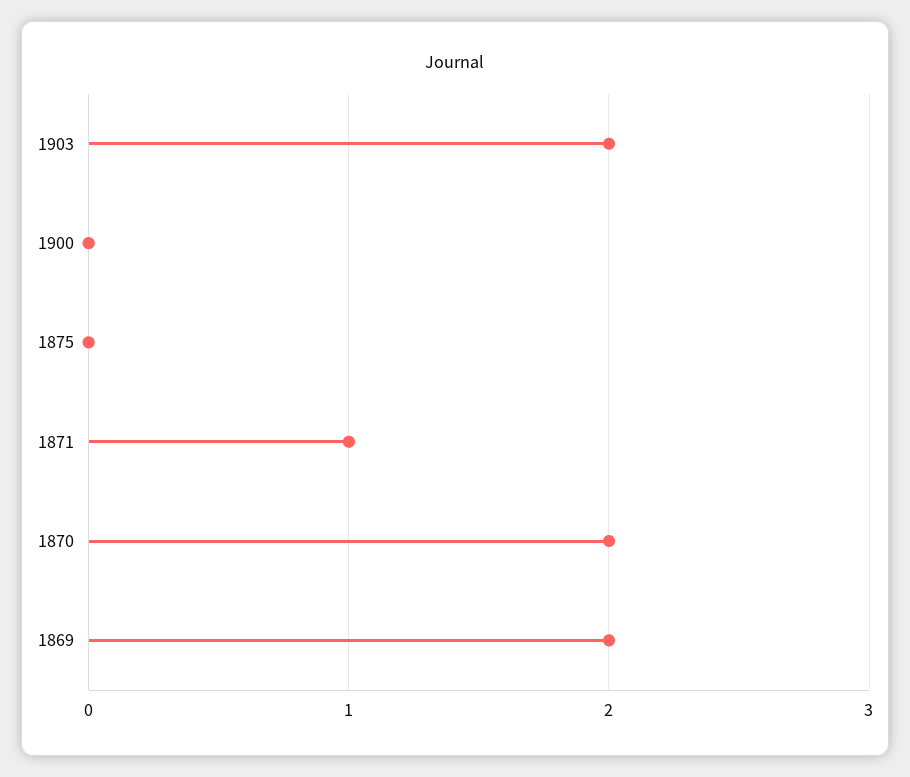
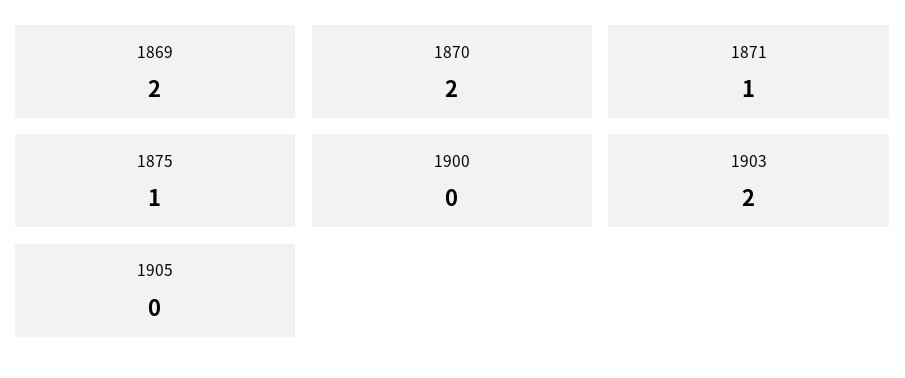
1875: 0 -> 1
1905: none -> 0

